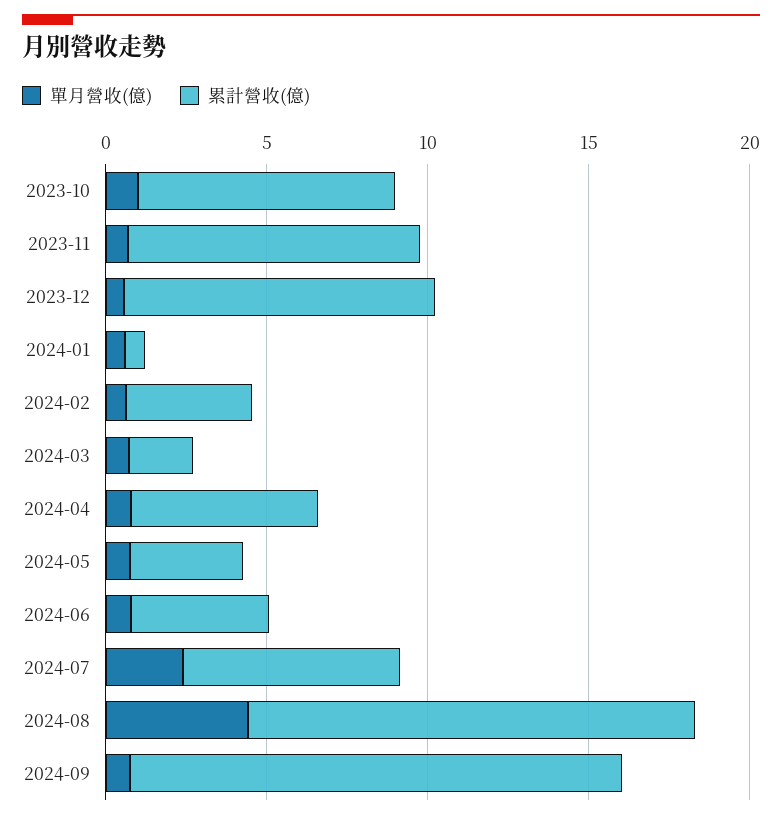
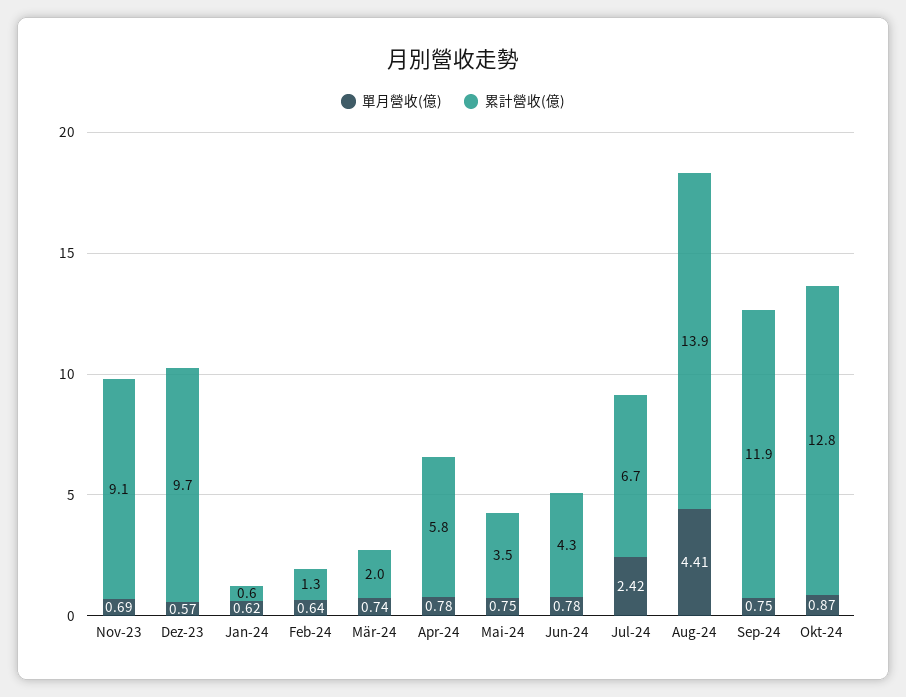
單月營收(億), 2023-10: 1 -> none
累計營收(億), 2023-10: 8 -> none
累計營收(億), 2024-02: 4 -> 1.3
累計營收(億), 2024-09: 15 -> 11.9
單月營收(億), Okt-24: none -> 0.87
累計營收(億), Okt-24: none -> 12.8

